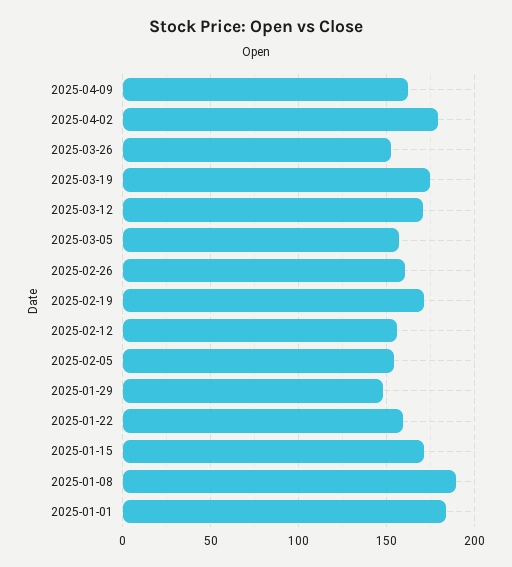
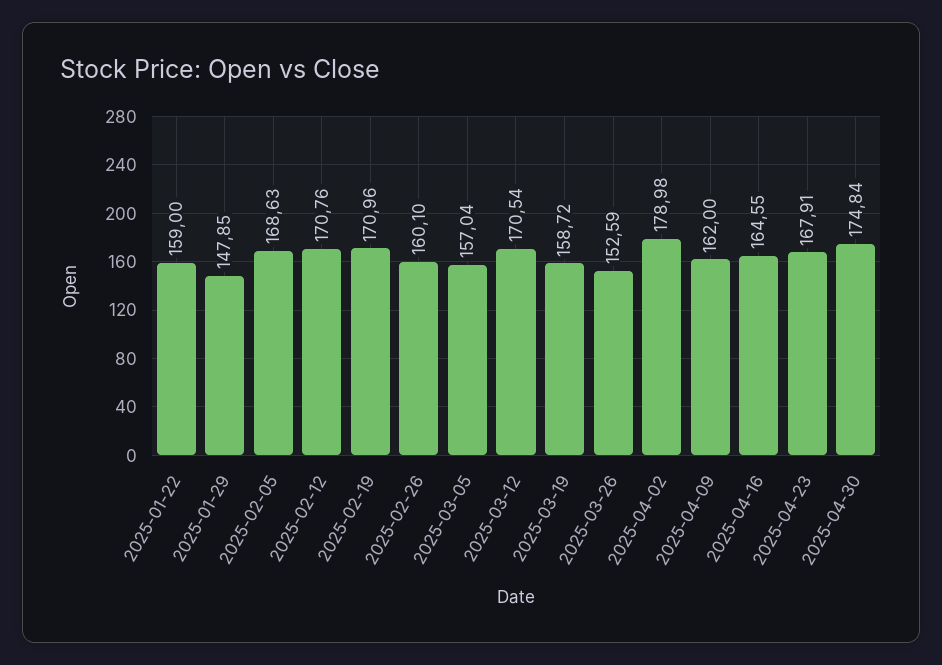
2025-03-19: 175 -> 158.72
2025-02-12: 155 -> 170.76
2025-02-05: 155 -> 168.63
2025-01-15: 170 -> none
2025-01-08: 190 -> none
2025-01-01: 185 -> none
2025-04-16: none -> 164.55
2025-04-23: none -> 167.91
2025-04-30: none -> 174.84

